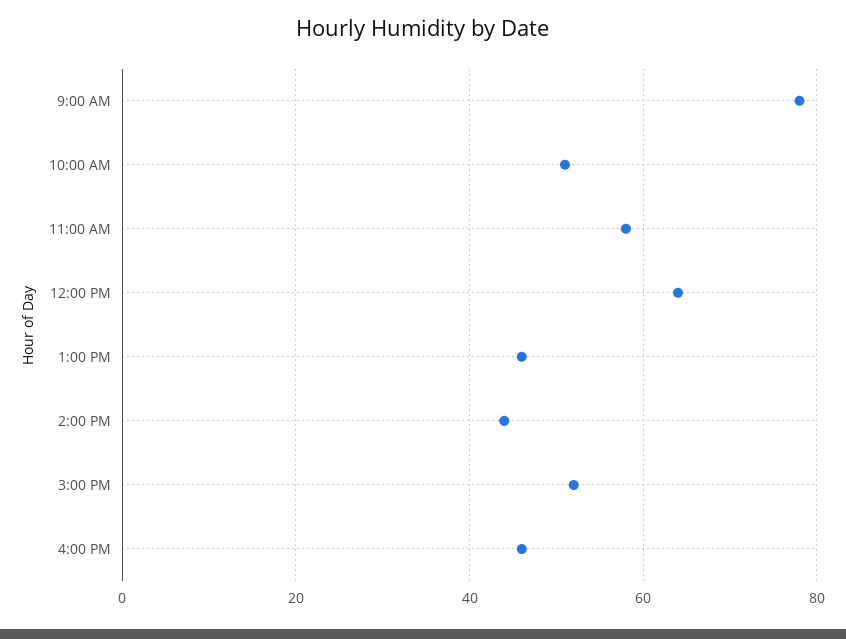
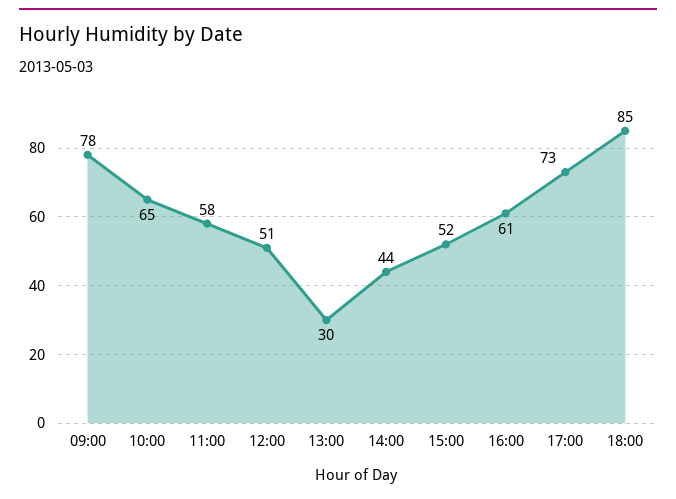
10:00 AM: 50 -> 65
12:00 PM: 65 -> 51
1:00 PM: 45 -> 30
4:00 PM: 45 -> 61
17:00: none -> 73
18:00: none -> 85

